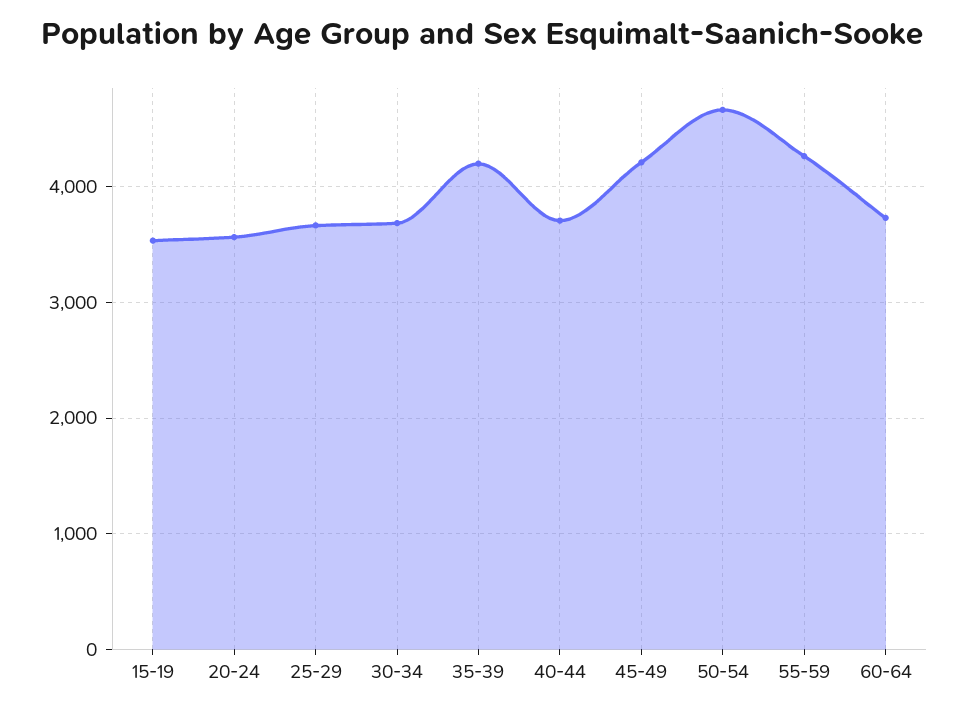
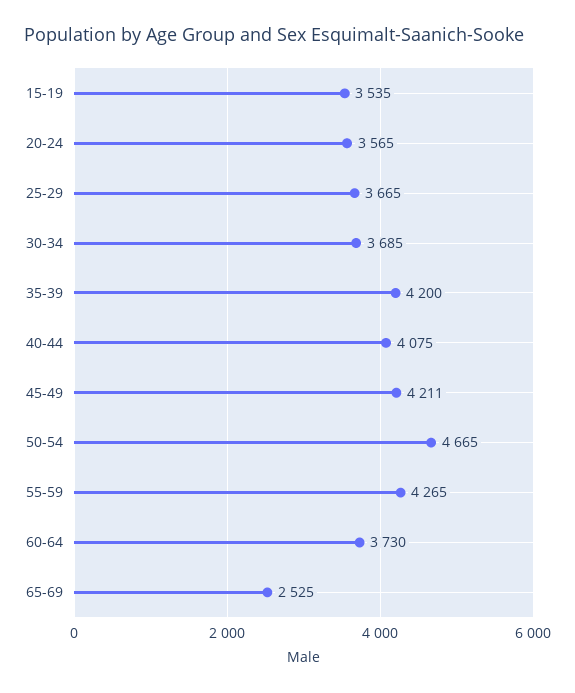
40-44: 3700 -> 4075
65-69: none -> 2525

